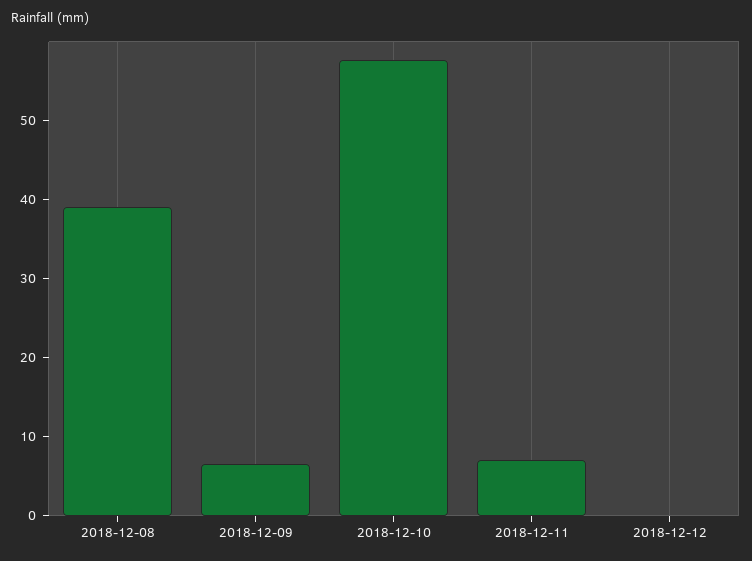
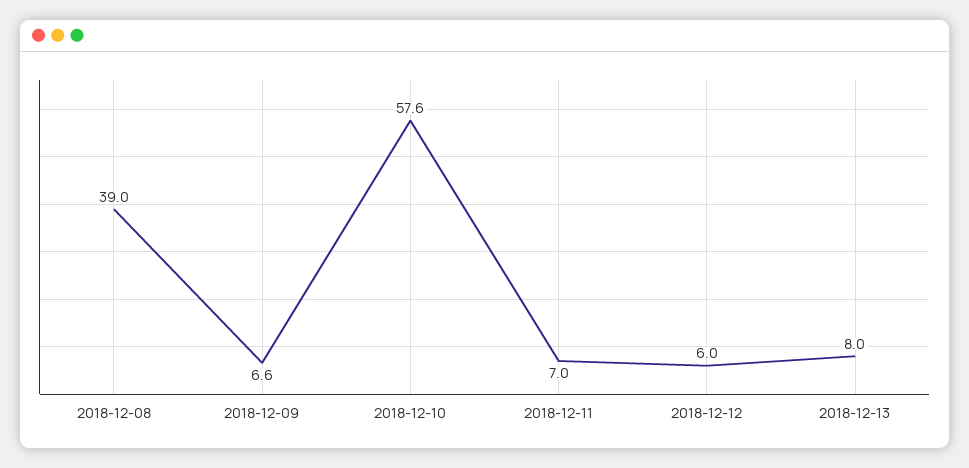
2018-12-12: 0 -> 6
2018-12-13: none -> 8

